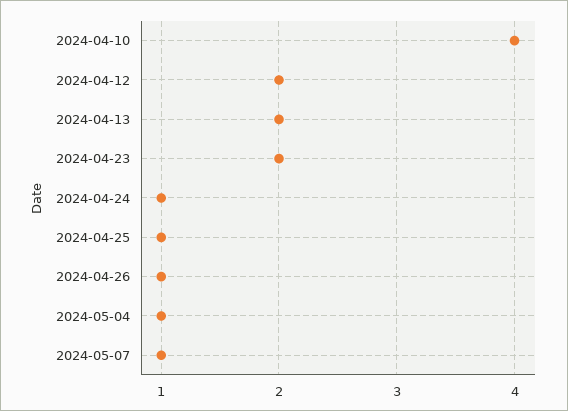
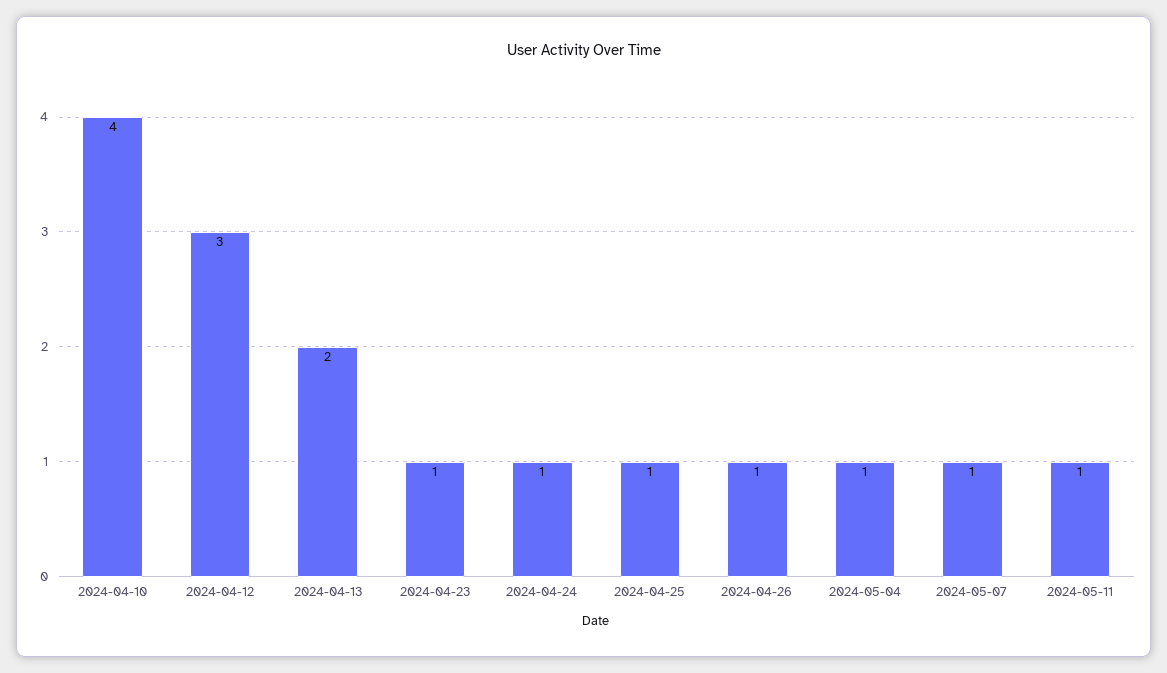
2024-04-12: 2 -> 3
2024-04-23: 2 -> 1
2024-05-11: none -> 1

